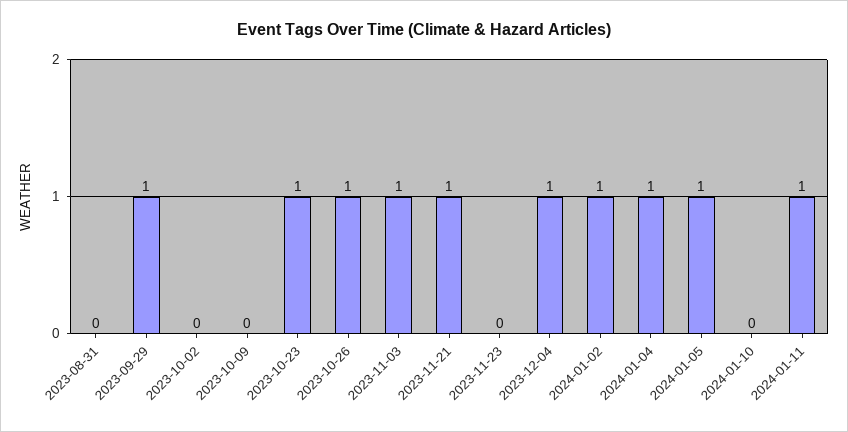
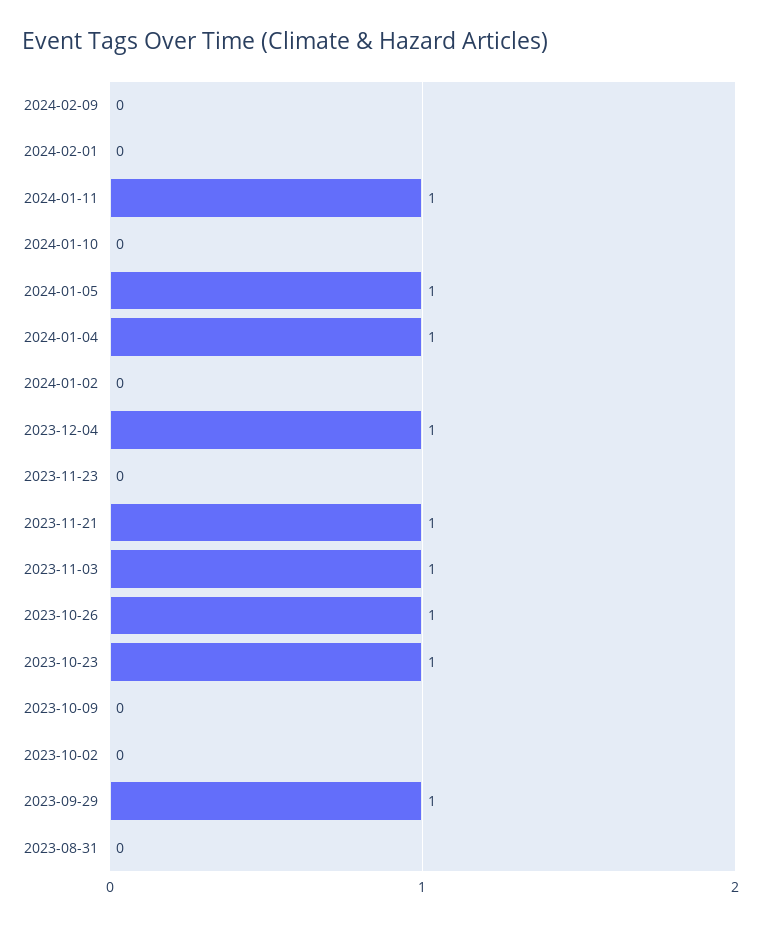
2024-01-02: 1 -> 0
2024-02-09: none -> 0
2024-02-01: none -> 0

